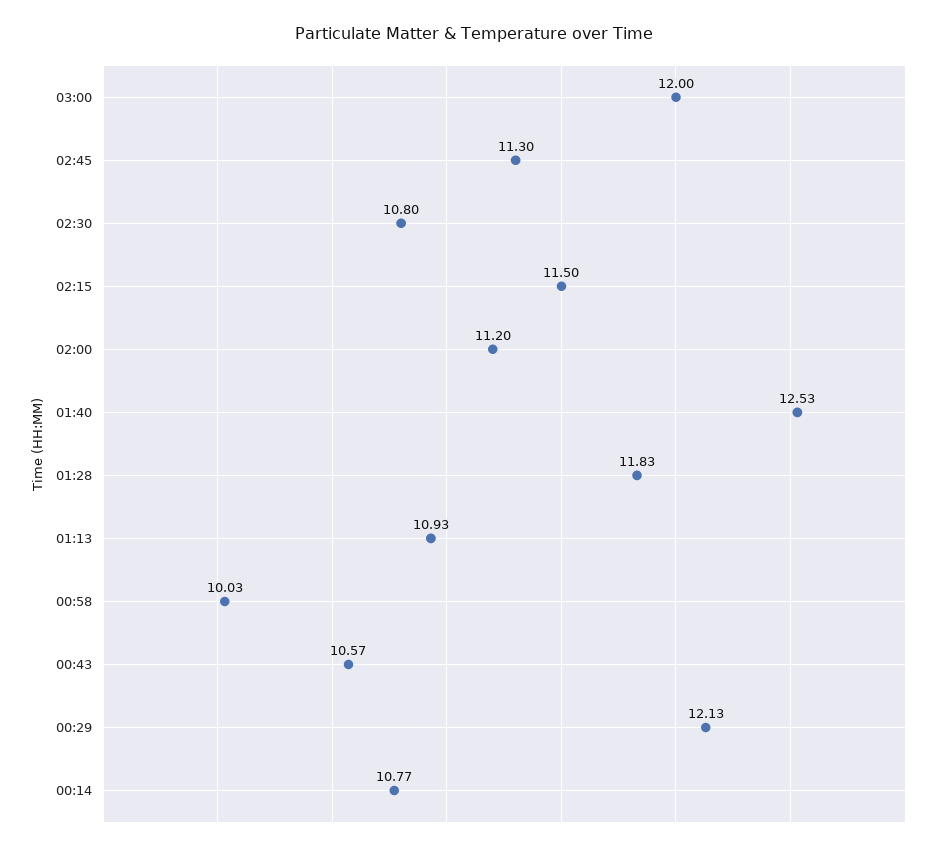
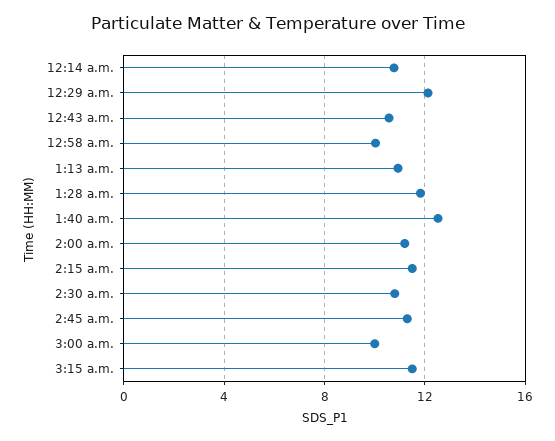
03:00: 12 -> 10
3:15 a.m.: none -> 11.5

